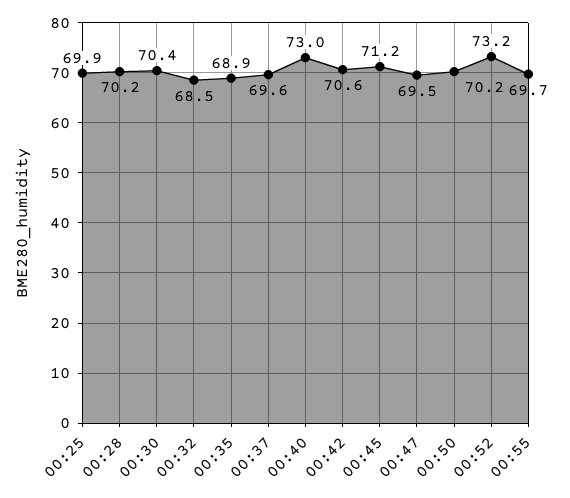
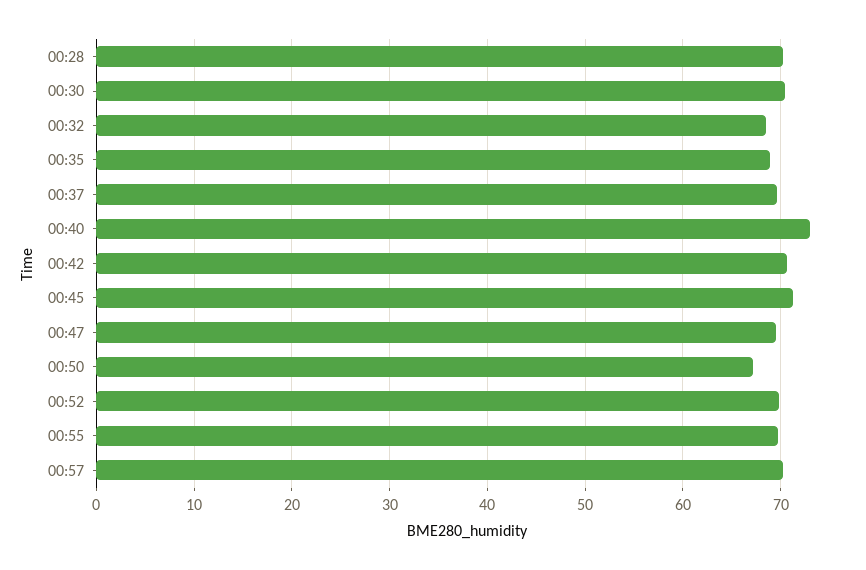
00:25: 69.9 -> none
00:50: 70.2 -> 67
00:52: 73.2 -> 70
00:57: none -> 70

